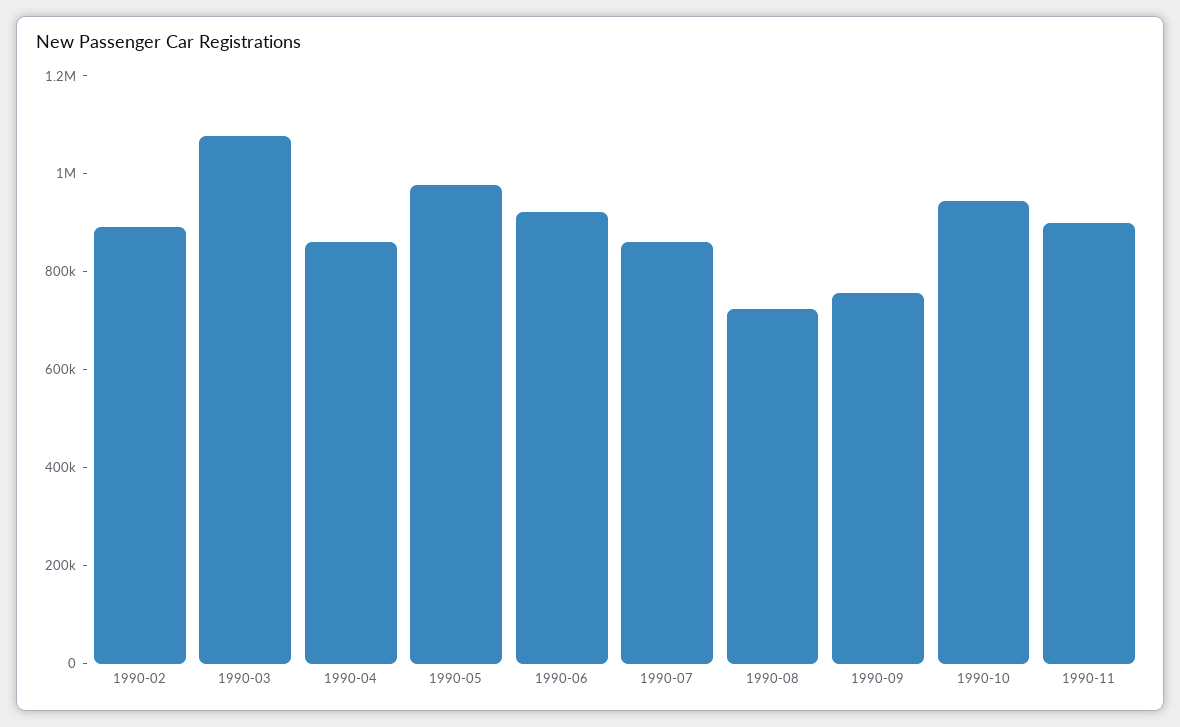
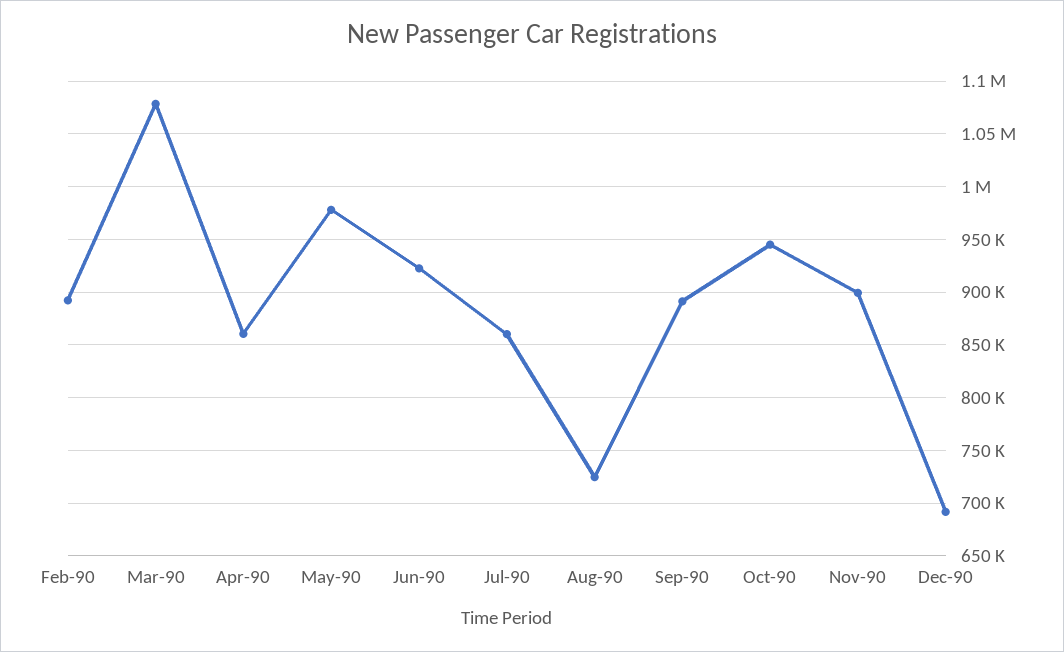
1990-09: 750000 -> 890000
Dec-90: none -> 690000

